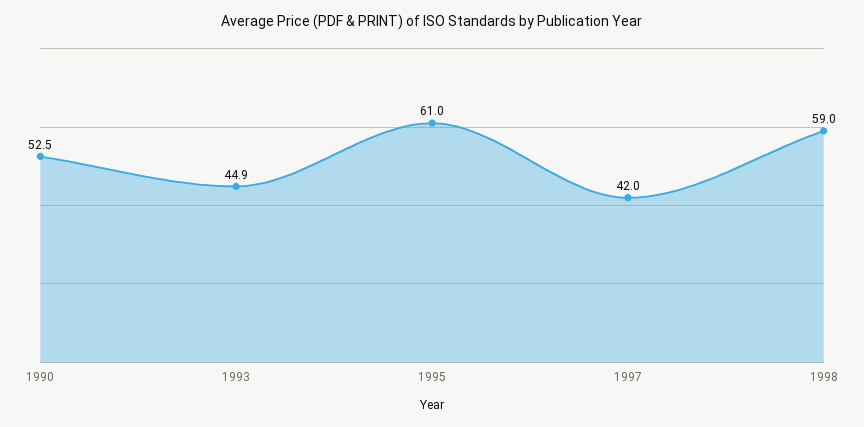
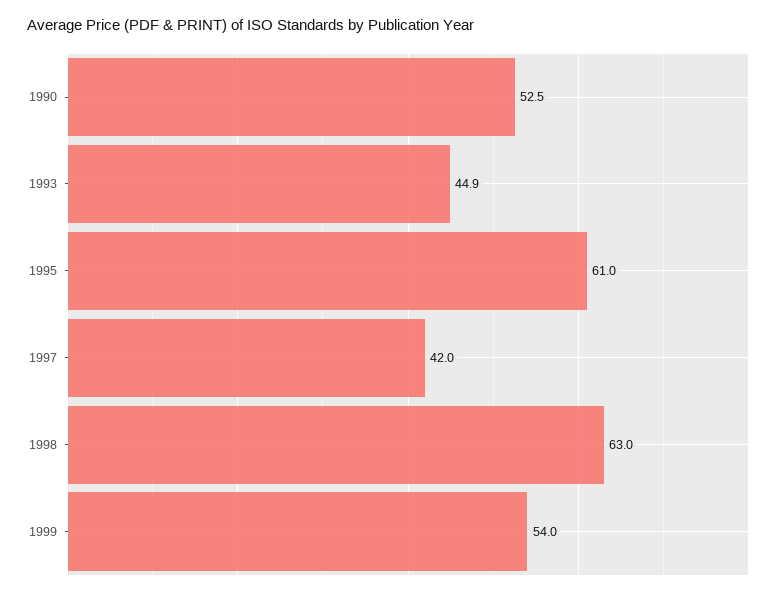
1998: 59 -> 63
1999: none -> 54

